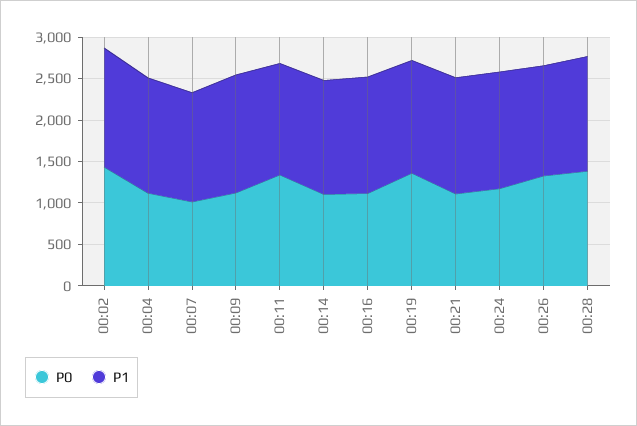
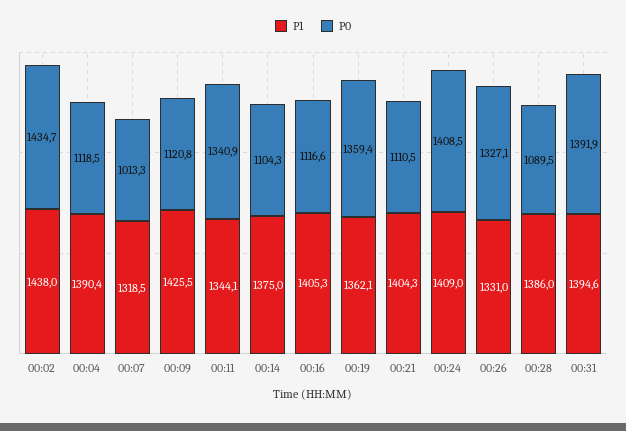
P0, 00:24: 1200 -> 1408.5
P0, 00:28: 1400 -> 1089.5
P1, 00:31: none -> 1394.6
P0, 00:31: none -> 1391.9

